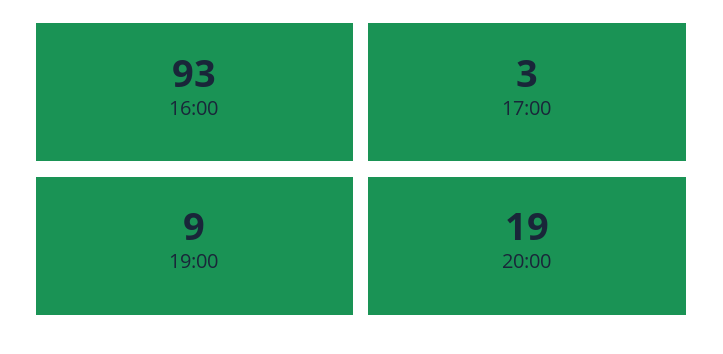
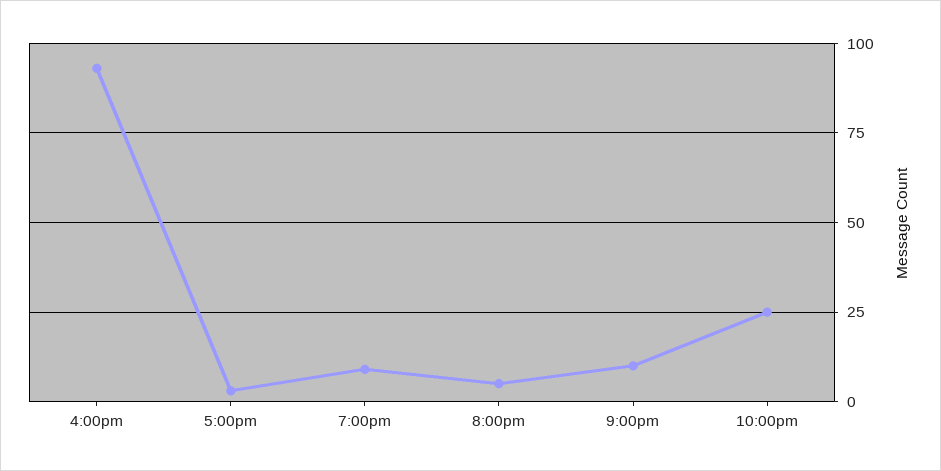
20:00: 19 -> 5
9:00pm: none -> 10
10:00pm: none -> 25

